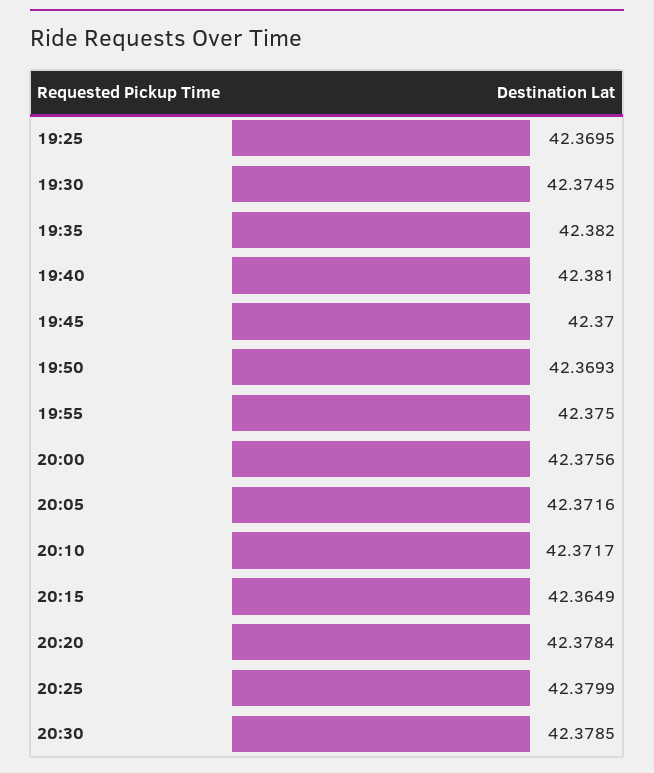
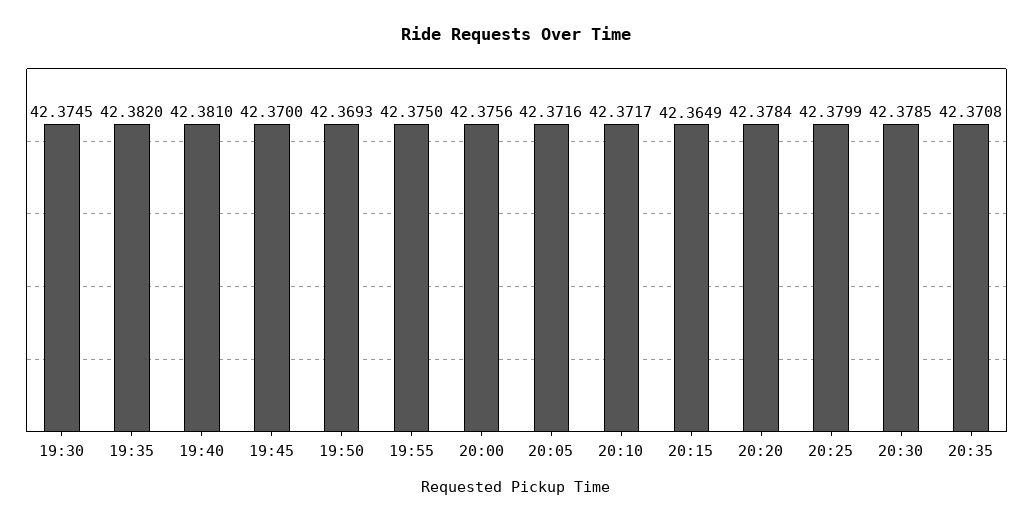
19:25: 42.3695 -> none
20:35: none -> 42.3708

